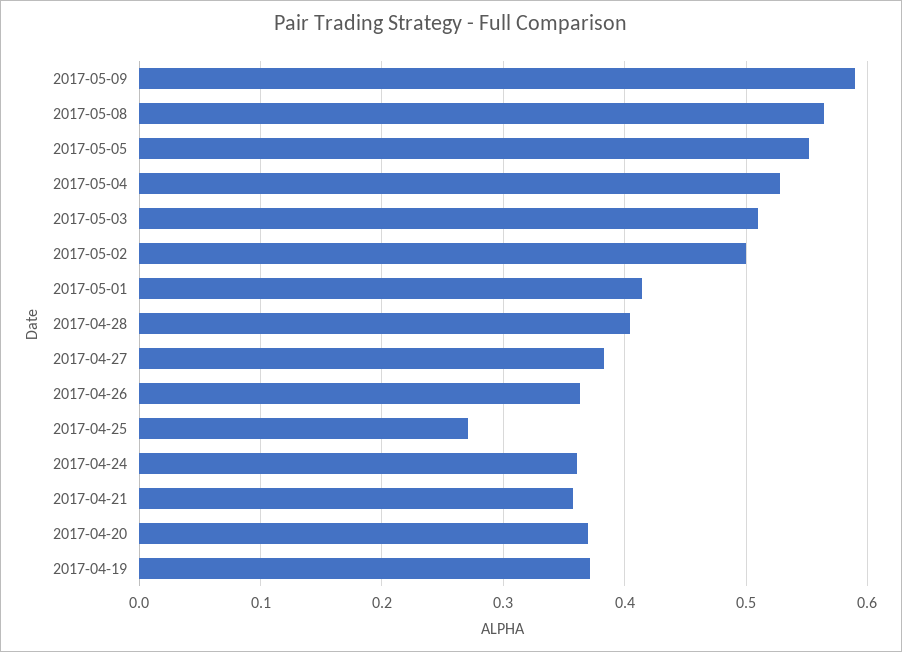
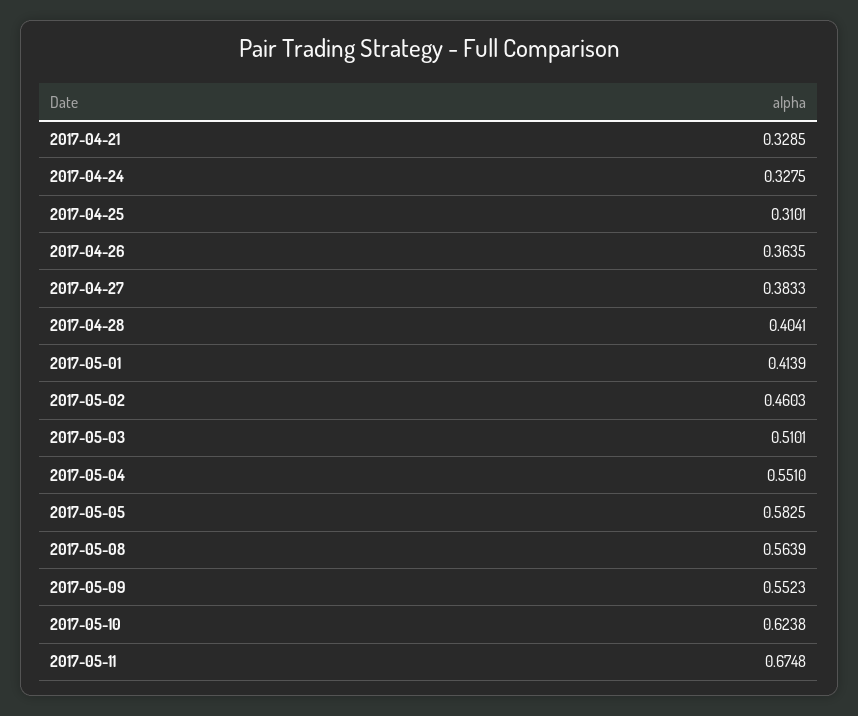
2017-05-09: 0.59 -> 0.5523
2017-05-05: 0.55 -> 0.5825
2017-05-04: 0.53 -> 0.551
2017-05-02: 0.5 -> 0.4603
2017-04-25: 0.27 -> 0.3101
2017-04-24: 0.36 -> 0.3275
2017-04-21: 0.36 -> 0.3285
2017-04-20: 0.37 -> none
2017-04-19: 0.37 -> none
2017-05-10: none -> 0.6238
2017-05-11: none -> 0.6748

